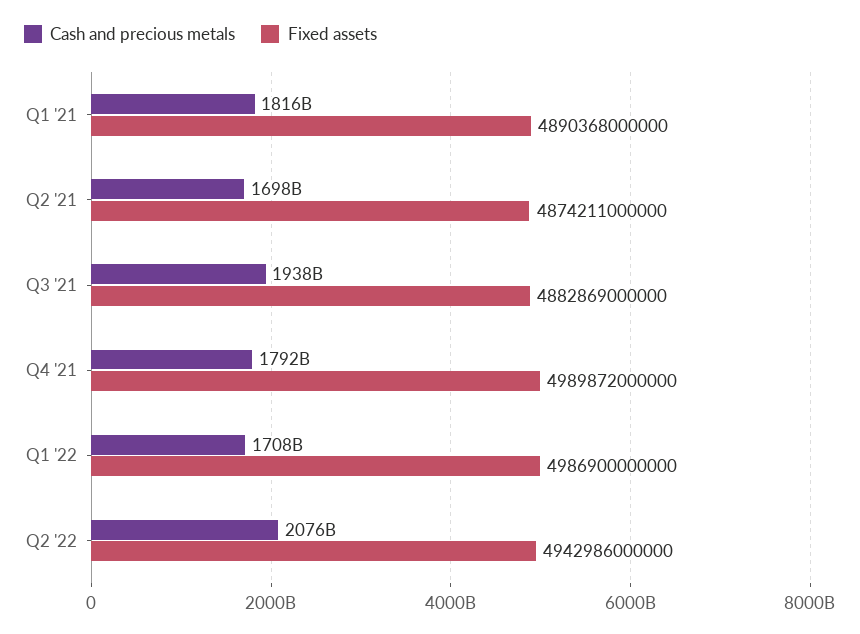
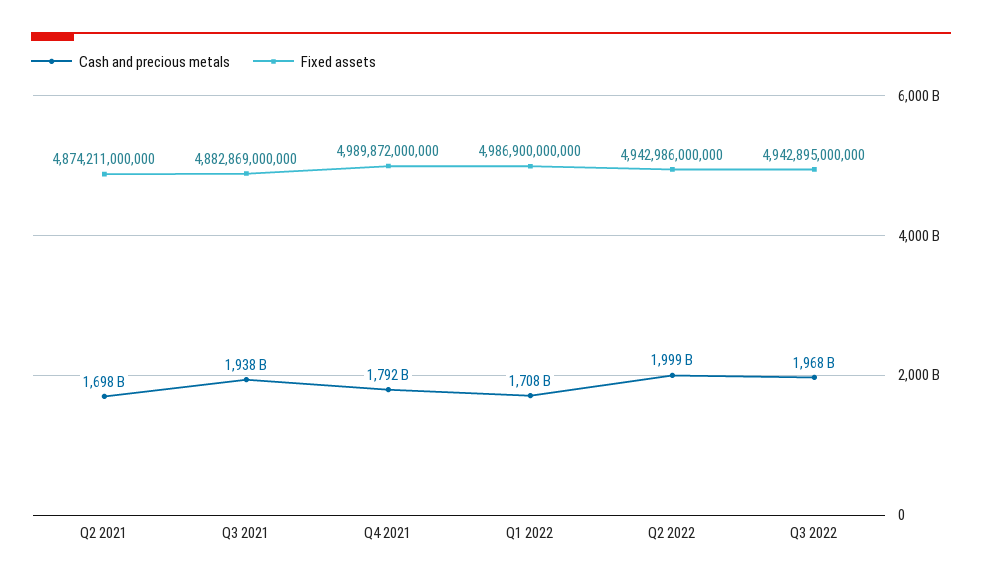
Cash and precious metals, Q1 '21: 1816000000000 -> none
Fixed assets, Q1 '21: 4890368000000 -> none
Cash and precious metals, Q2 '22: 2076000000000 -> 1999000000000
Cash and precious metals, Q3 2022: none -> 1968000000000
Fixed assets, Q3 2022: none -> 4942895000000

